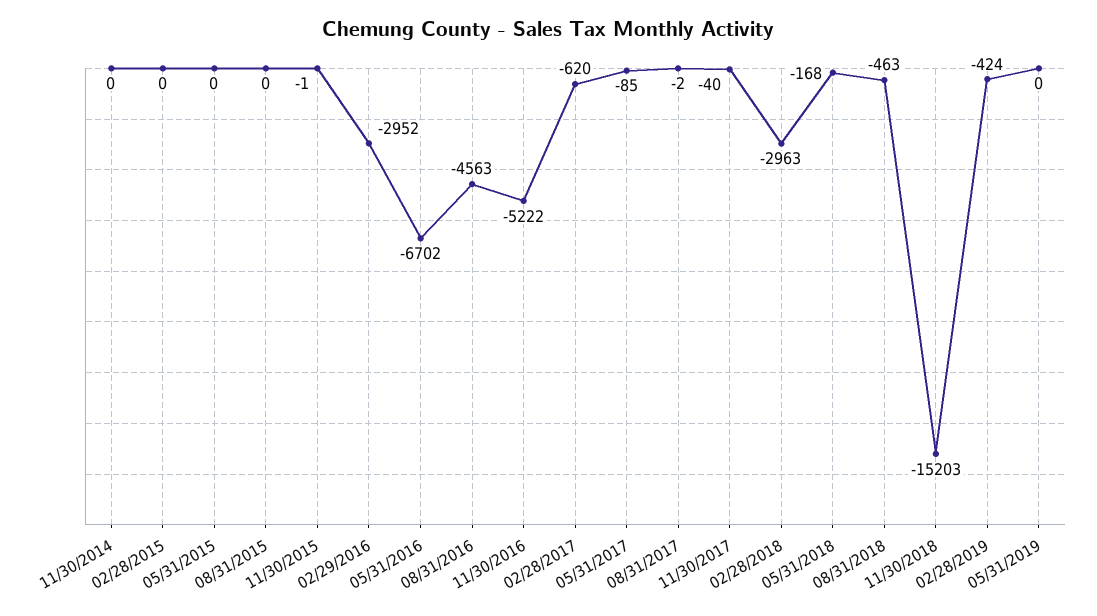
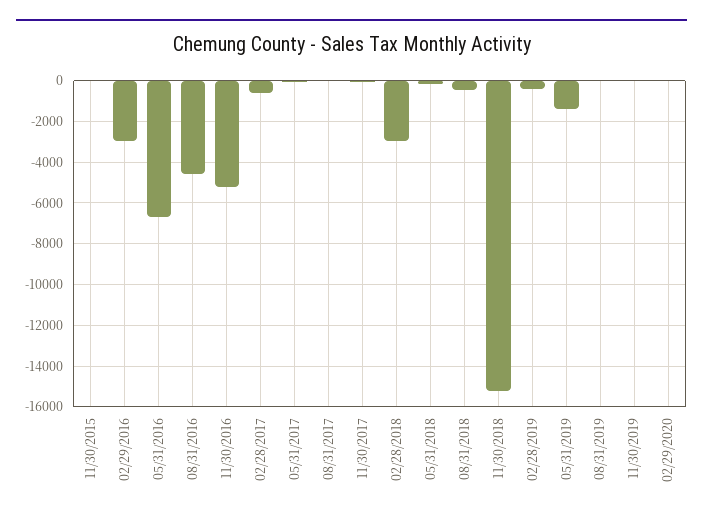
11/30/2014: 0 -> none
02/28/2015: 0 -> none
05/31/2015: 0 -> none
08/31/2015: 0 -> none
05/31/2019: 0 -> -1500
08/31/2019: none -> 0
11/30/2019: none -> 0
02/29/2020: none -> 0

